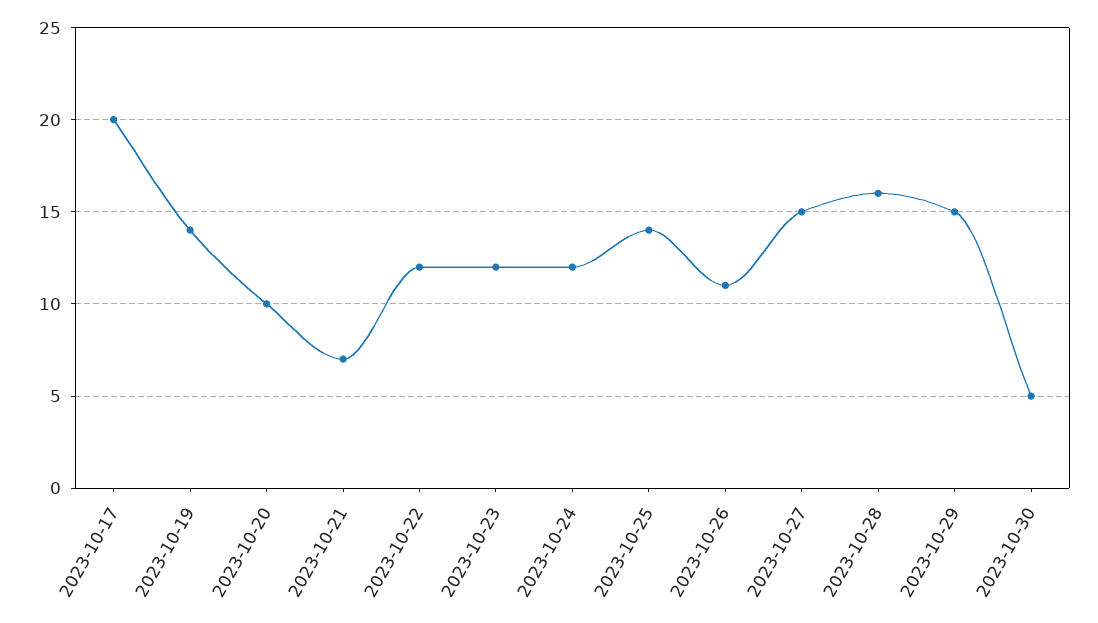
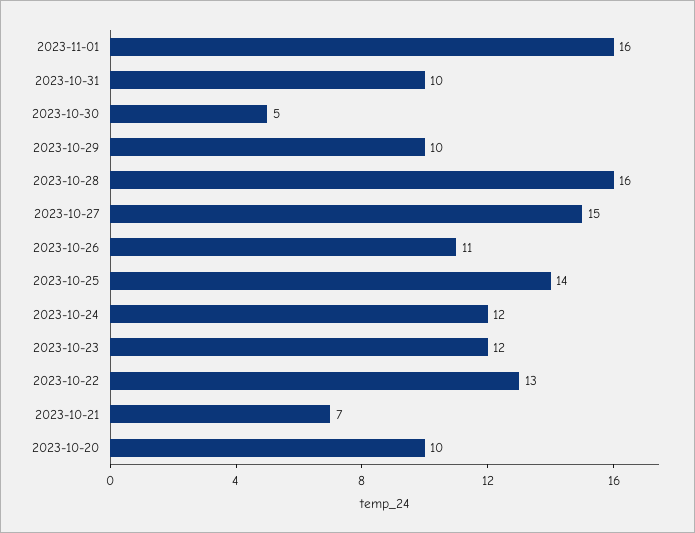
2023-10-17: 20 -> none
2023-10-19: 14 -> none
2023-10-22: 12 -> 13
2023-10-29: 15 -> 10
2023-11-01: none -> 16
2023-10-31: none -> 10

